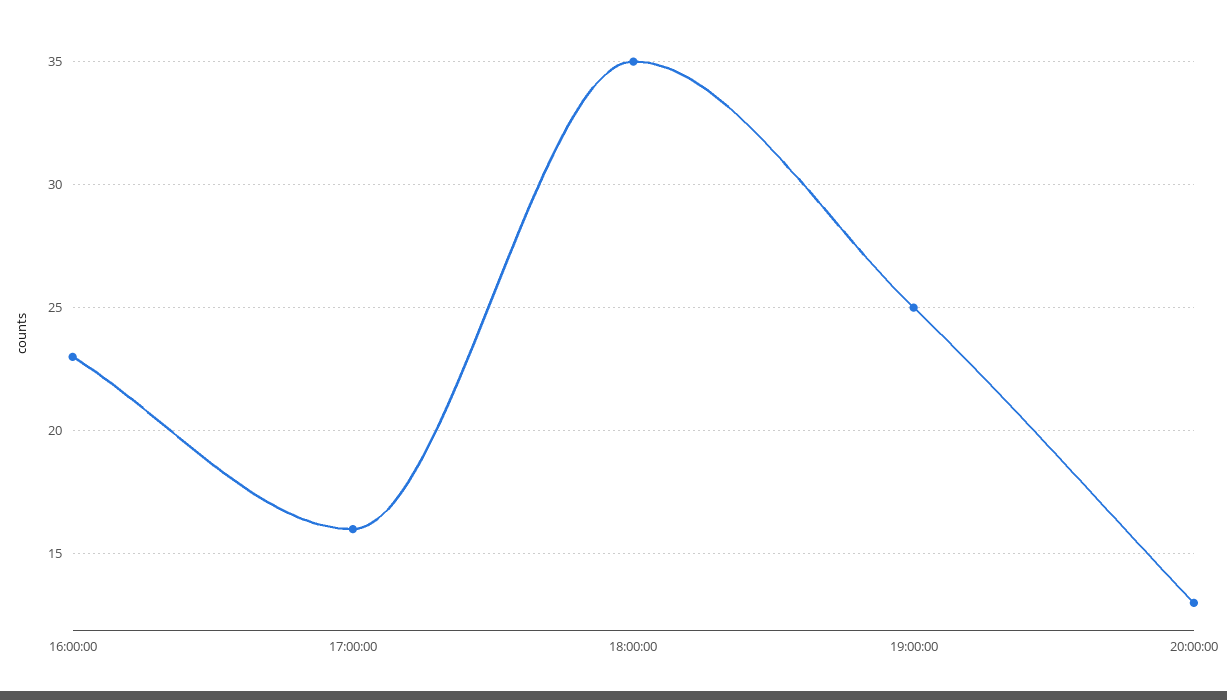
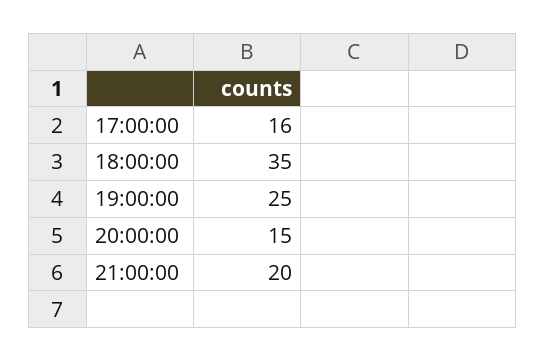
16:00:00: 23 -> none
20:00:00: 13 -> 15
21:00:00: none -> 20

